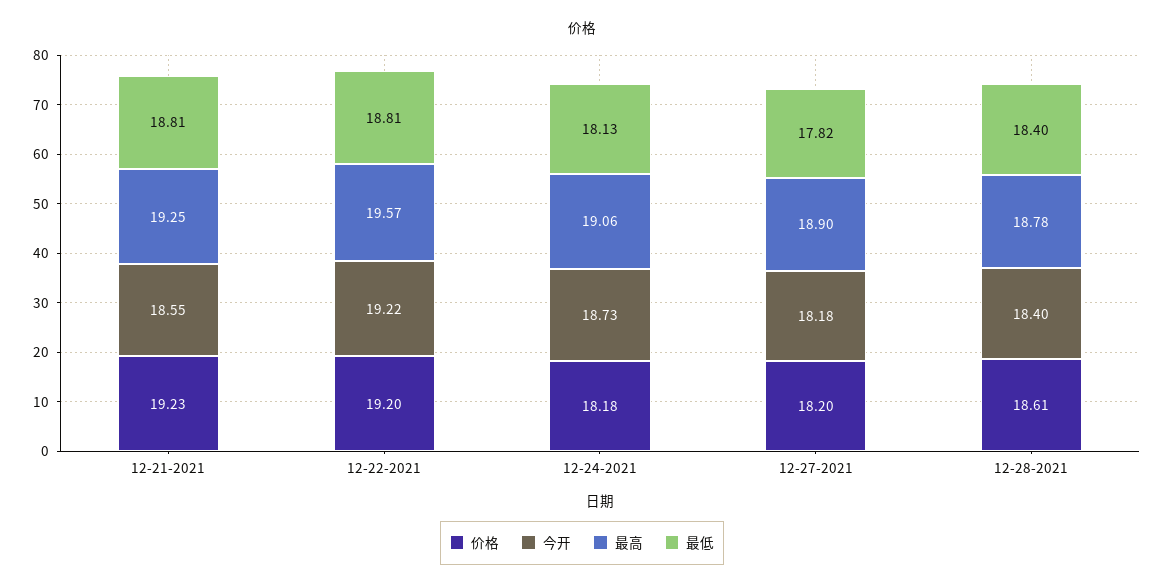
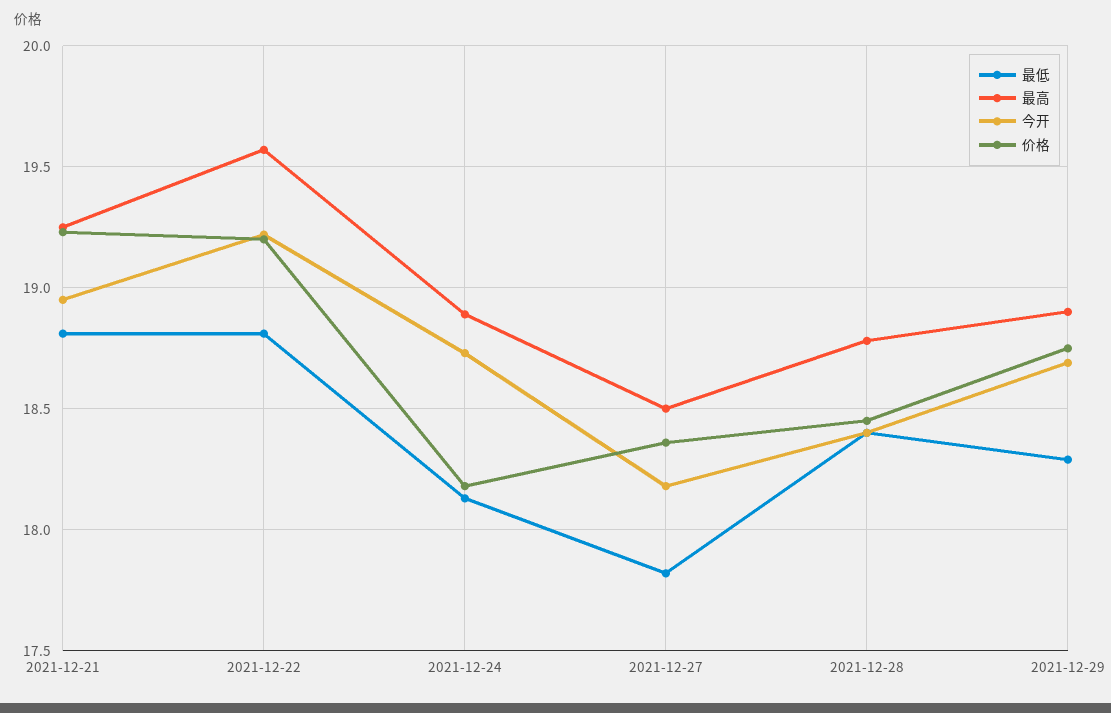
今开, 12-21-2021: 18.55 -> 18.95
最高, 12-24-2021: 19.06 -> 18.9
价格, 12-27-2021: 18.2 -> 18.35
最高, 12-27-2021: 18.9 -> 18.5
价格, 12-28-2021: 18.61 -> 18.45
最低, 2021-12-29: none -> 18.3
最高, 2021-12-29: none -> 18.9
今开, 2021-12-29: none -> 18.7
价格, 2021-12-29: none -> 18.75

